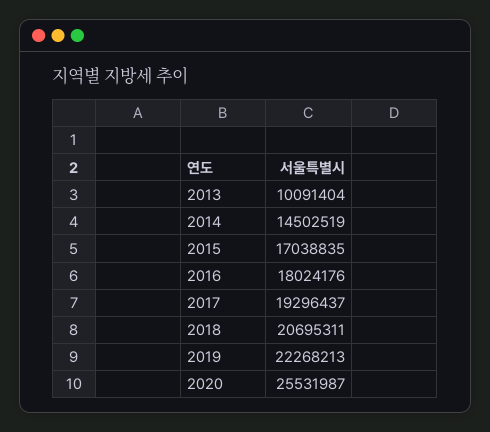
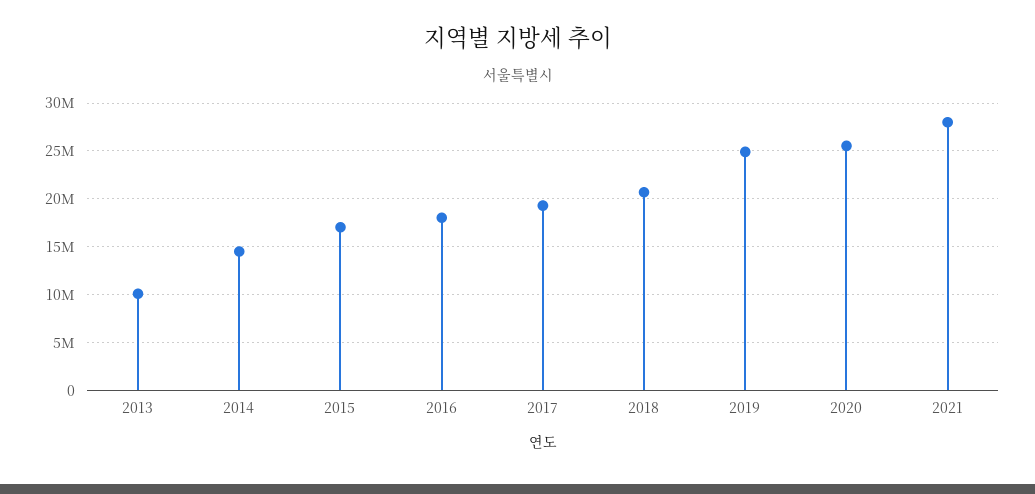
2019: 22268213 -> 25000000
2021: none -> 28000000

